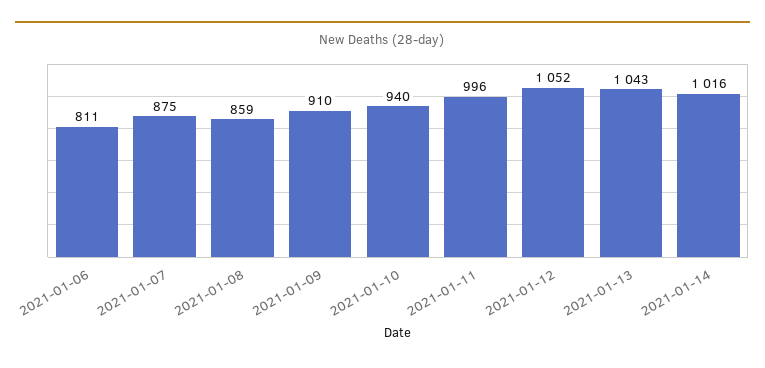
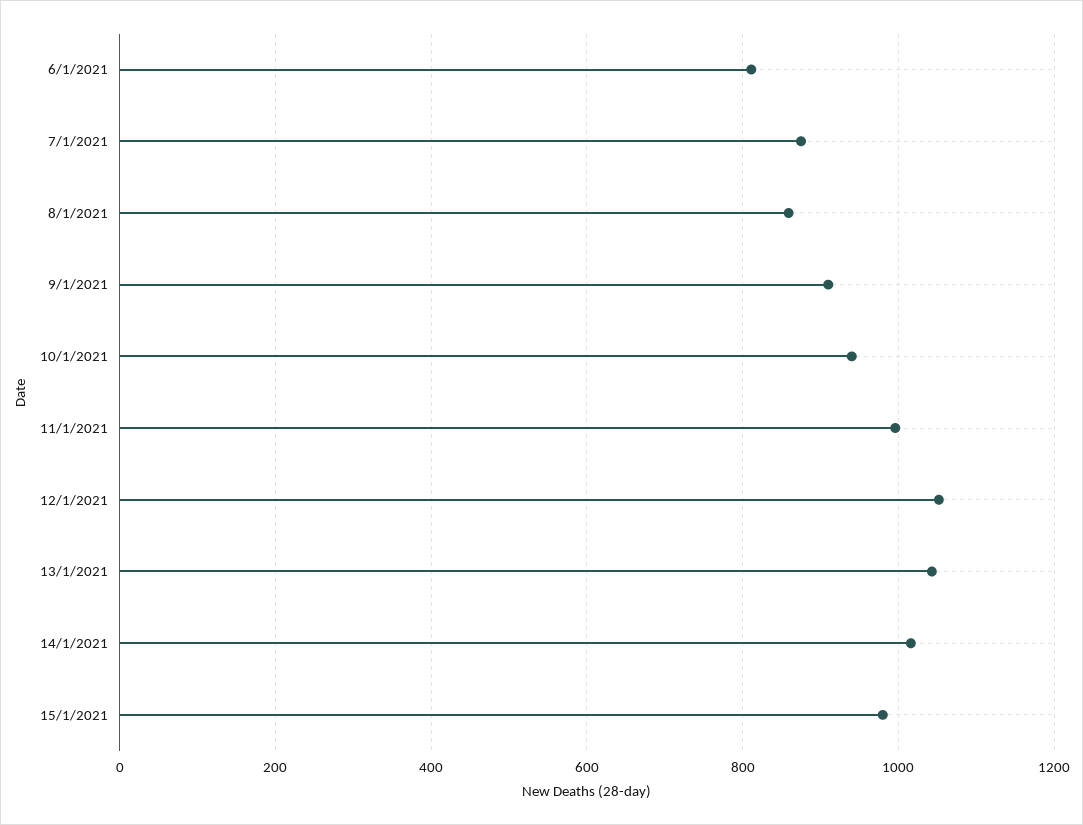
15/1/2021: none -> 980

